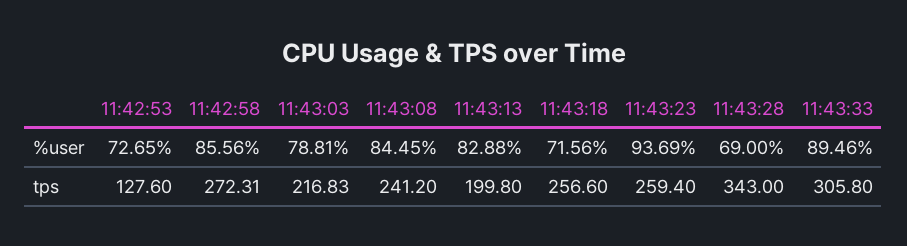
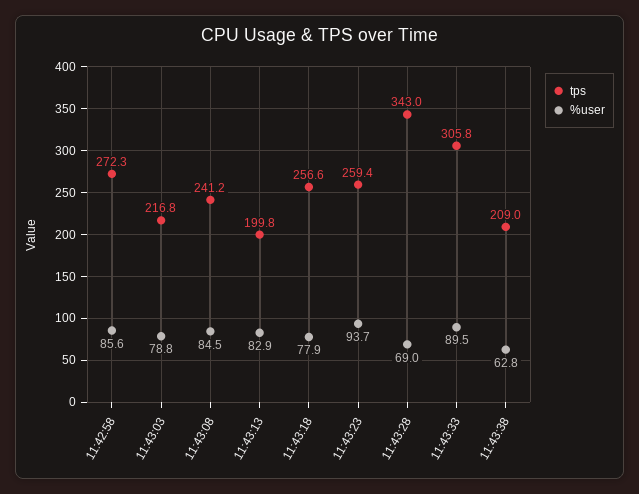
%user, 11:42:53: 72.65 -> none
%user, 11:43:18: 71.56 -> 77.9
tps, 11:42:53: 127.6 -> none
tps, 11:43:38: none -> 209
%user, 11:43:38: none -> 62.8

